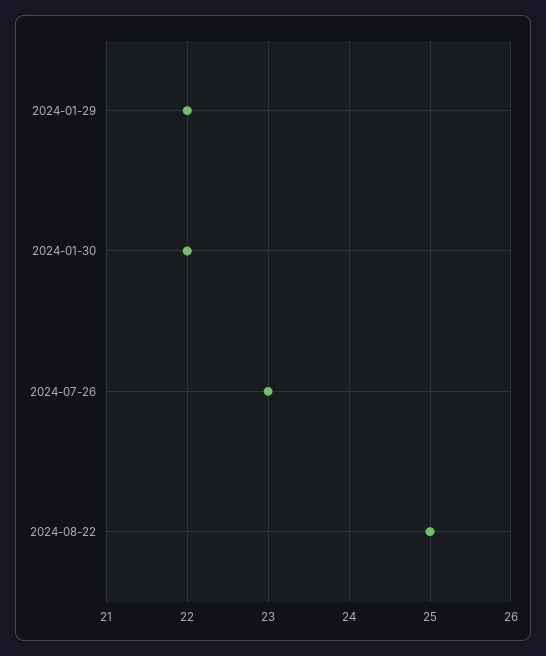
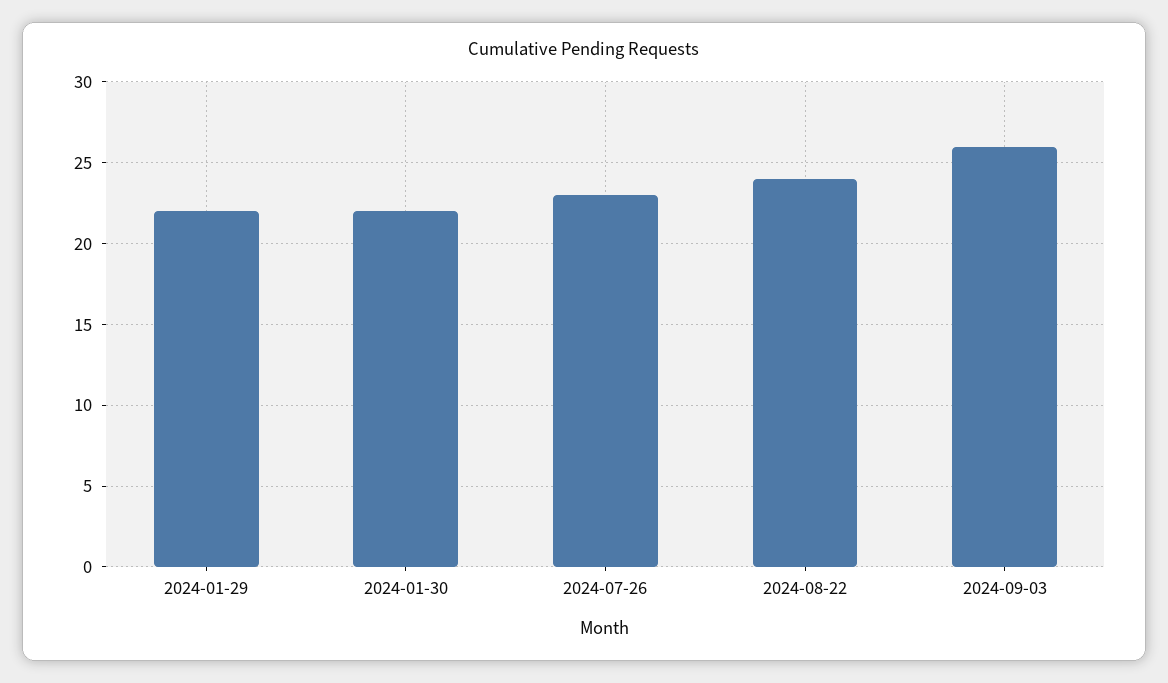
2024-08-22: 25 -> 24
2024-09-03: none -> 26

